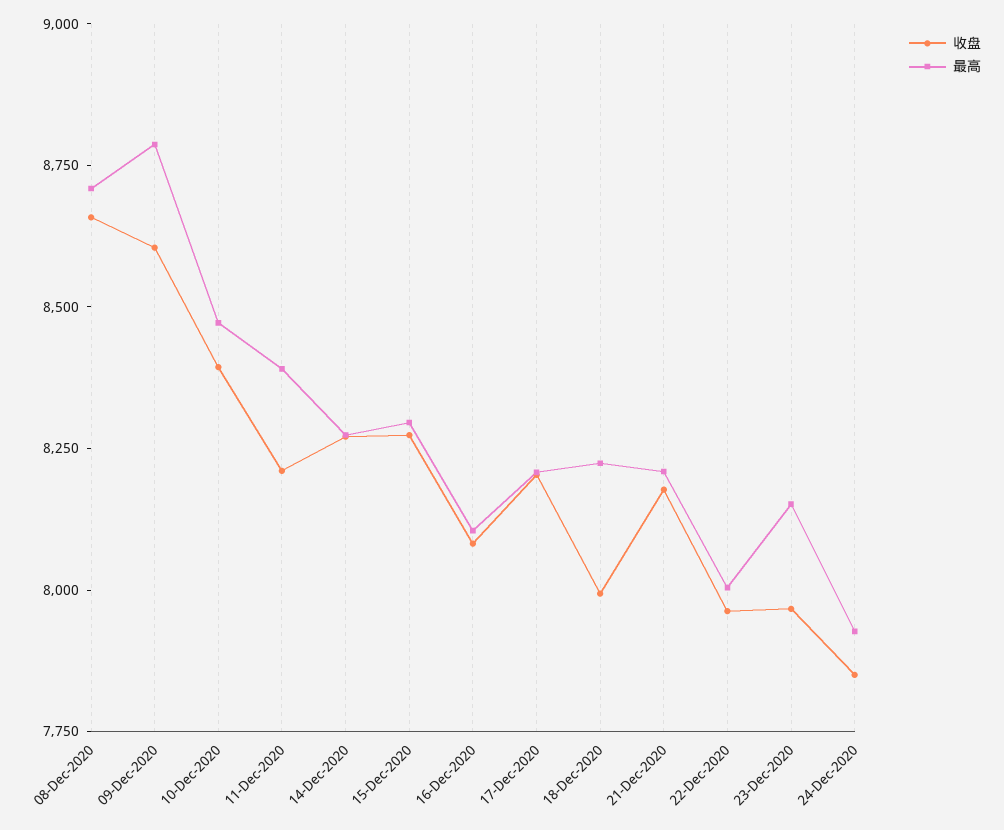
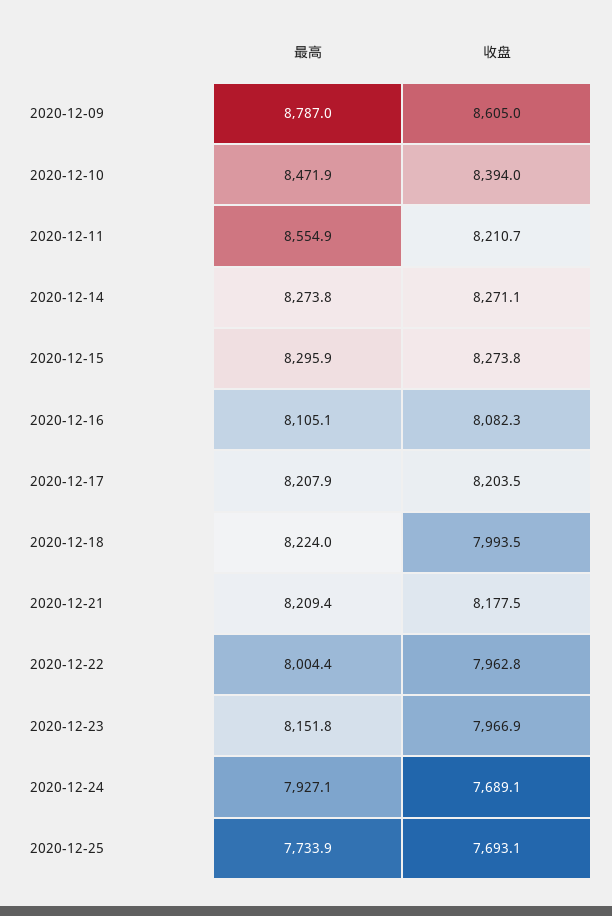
收盘, 08-Dec-2020: 8650 -> none
最高, 08-Dec-2020: 8700 -> none
最高, 11-Dec-2020: 8400 -> 8554.9
收盘, 24-Dec-2020: 7850 -> 7689.1
最高, 2020-12-25: none -> 7733.9
收盘, 2020-12-25: none -> 7693.1

